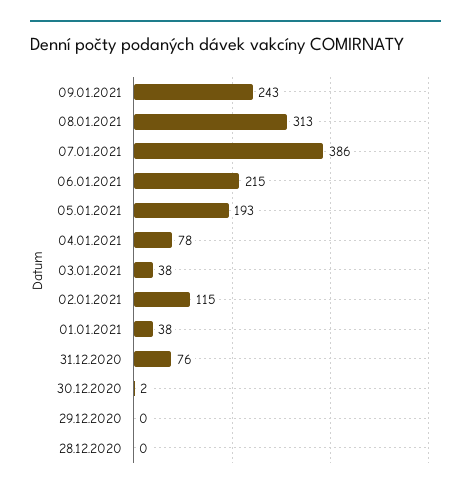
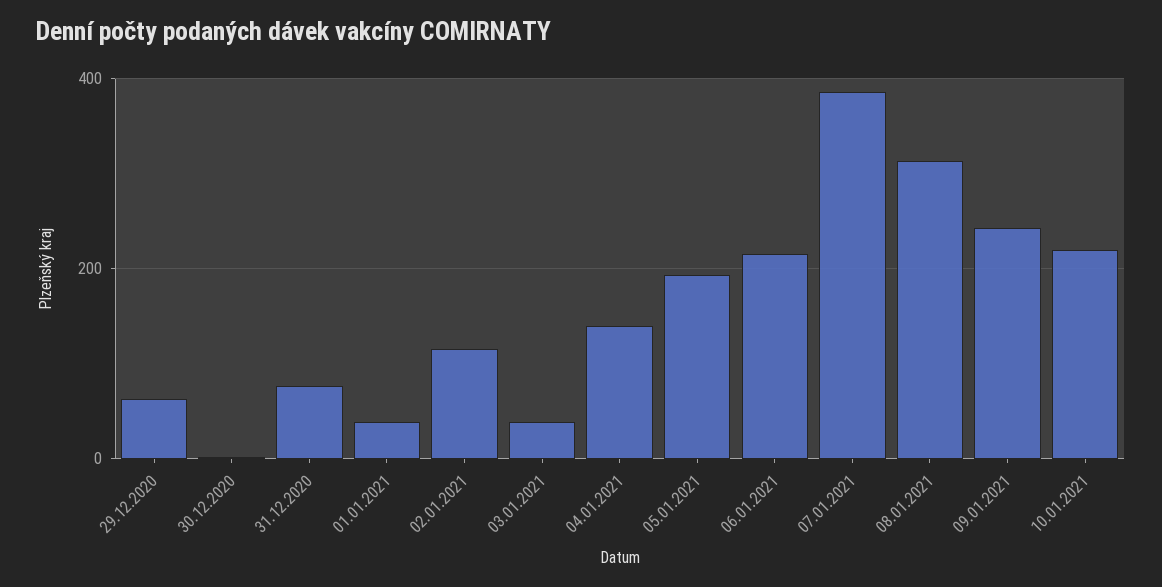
04.01.2021: 78 -> 140
29.12.2020: 0 -> 60
28.12.2020: 0 -> none
10.01.2021: none -> 220

